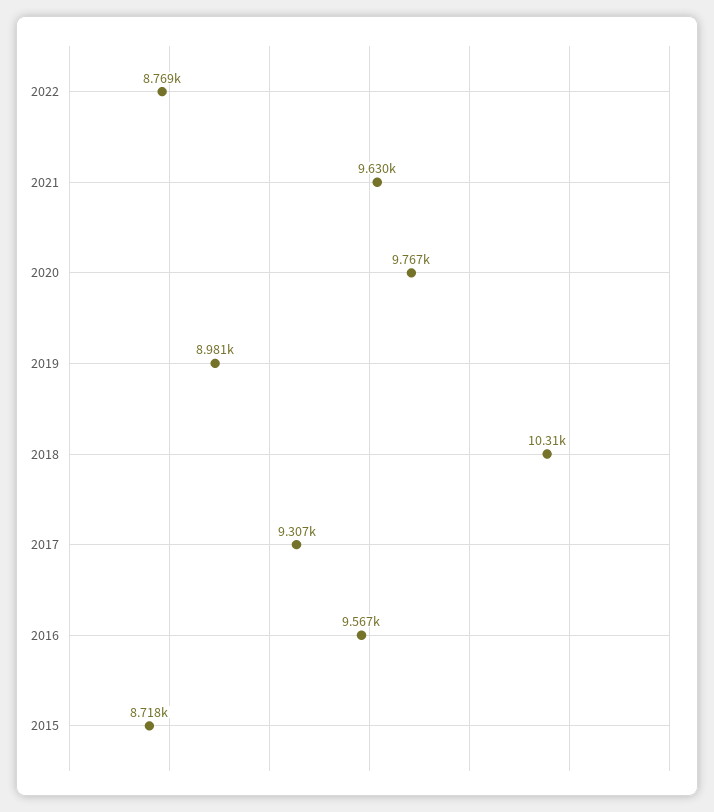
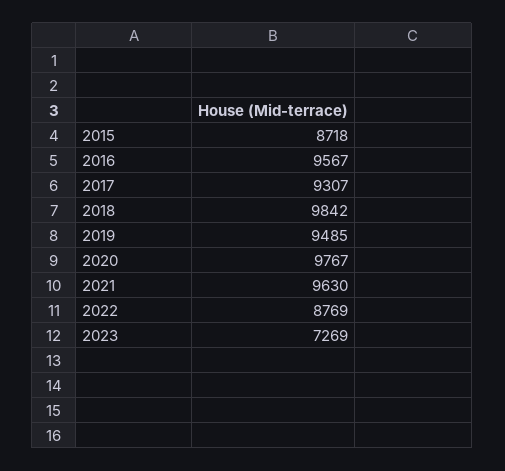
2019: 8981 -> 9485
2018: 10310 -> 9842
2023: none -> 7269

